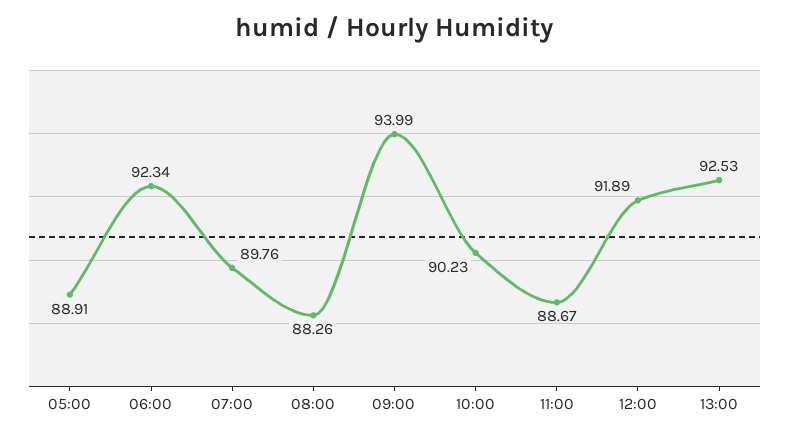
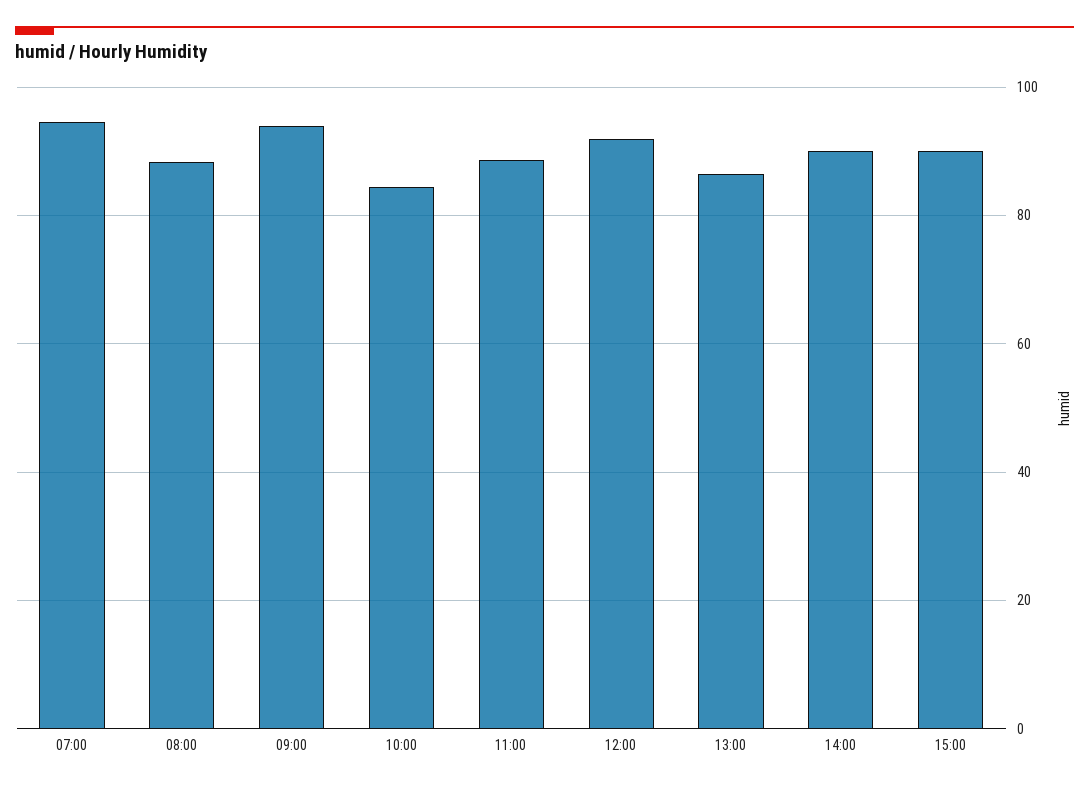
05:00: 88.91 -> none
06:00: 92.34 -> none
07:00: 89.76 -> 94
10:00: 90.23 -> 84
13:00: 92.53 -> 86
14:00: none -> 90
15:00: none -> 90

